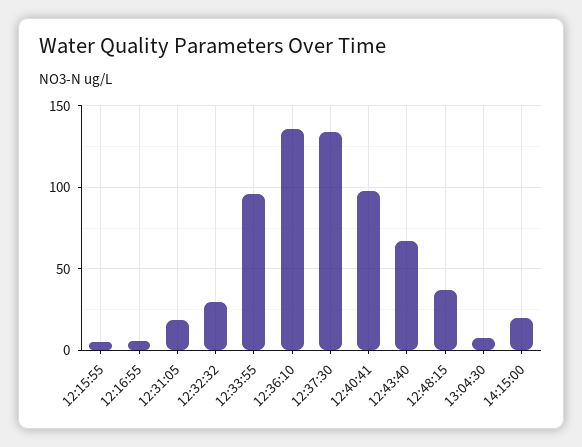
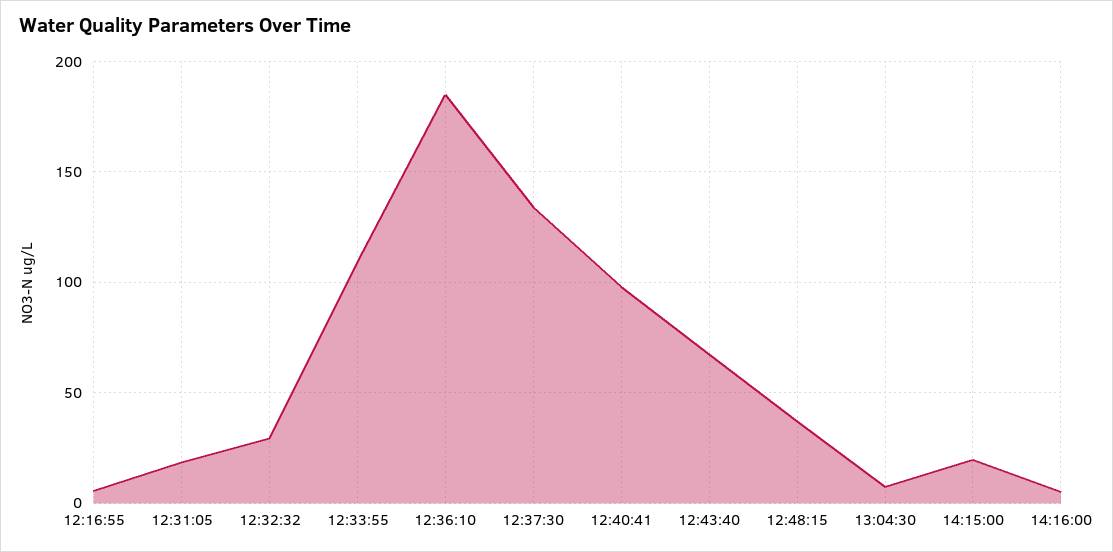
12:15:55: 5 -> none
12:33:55: 95 -> 110
12:36:10: 135 -> 185
14:16:00: none -> 5

